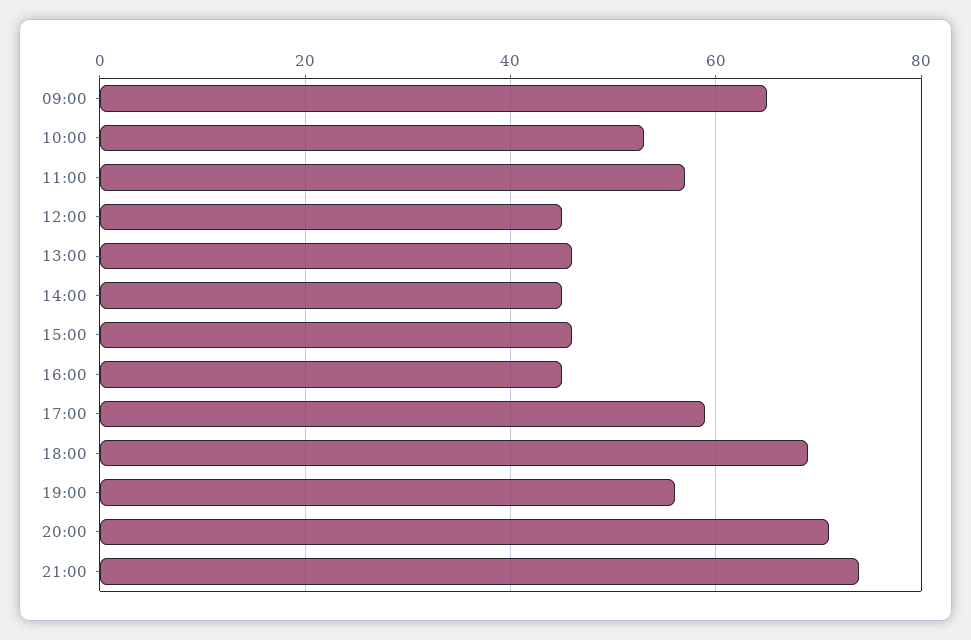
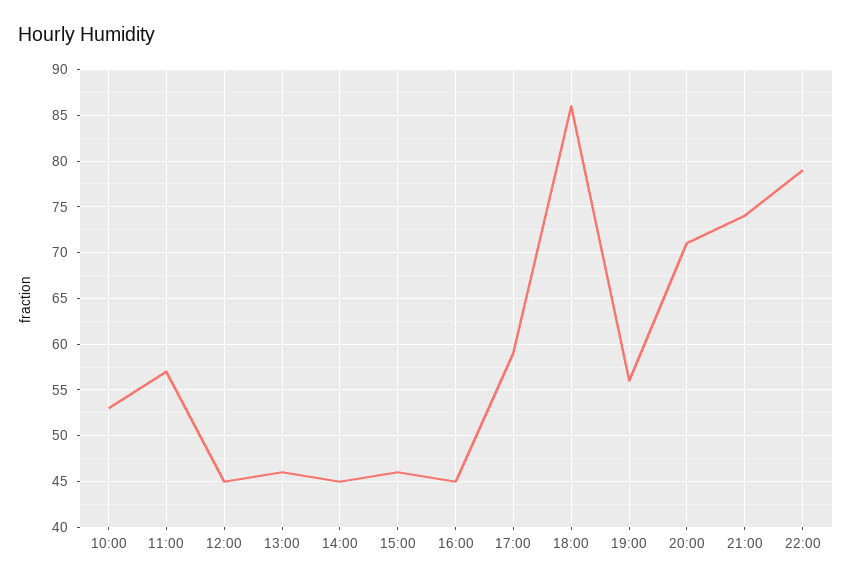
09:00: 65 -> none
18:00: 70 -> 86
22:00: none -> 79

